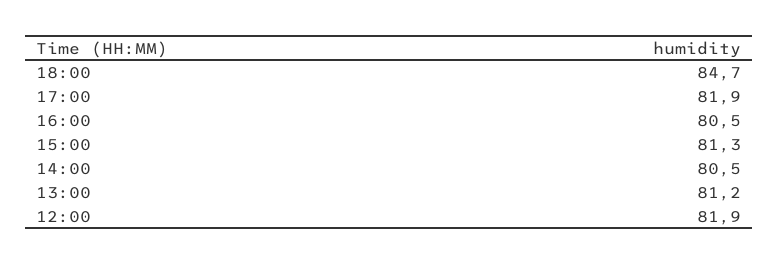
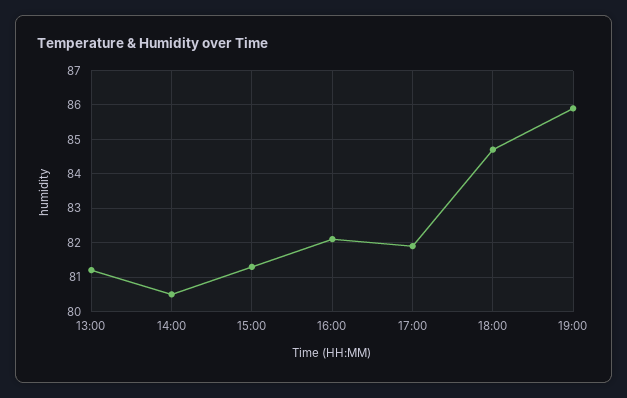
16:00: 80.5 -> 82
12:00: 81.9 -> none
19:00: none -> 86

